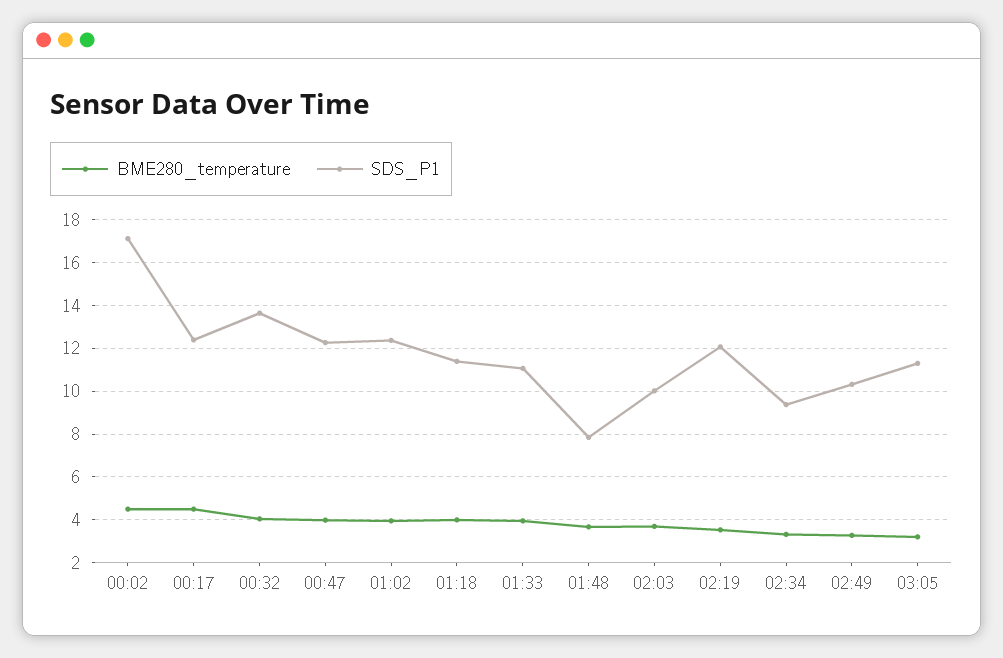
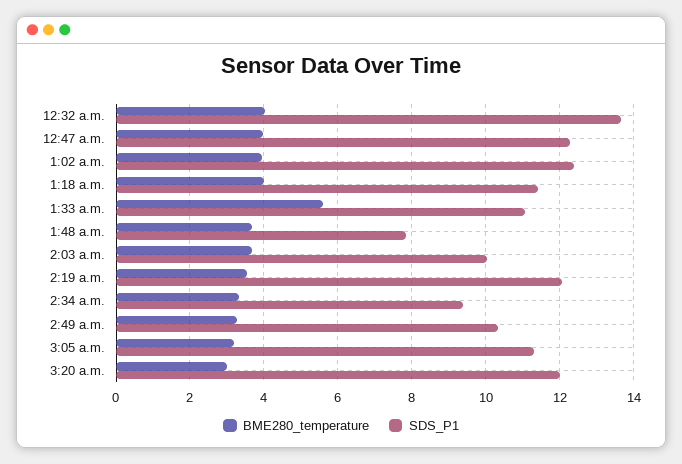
BME280_temperature, 00:02: 4.5 -> none
SDS_P1, 00:02: 17 -> none
BME280_temperature, 00:17: 4.5 -> none
SDS_P1, 00:17: 12.5 -> none
BME280_temperature, 01:33: 4 -> 5.6
BME280_temperature, 3:20 a.m.: none -> 3
SDS_P1, 3:20 a.m.: none -> 12

